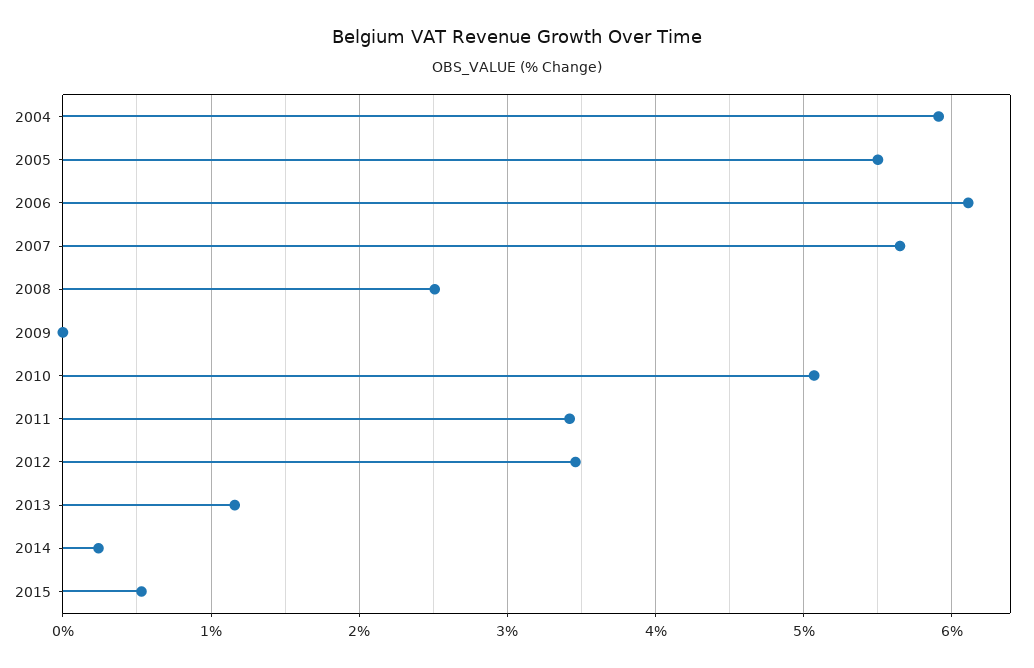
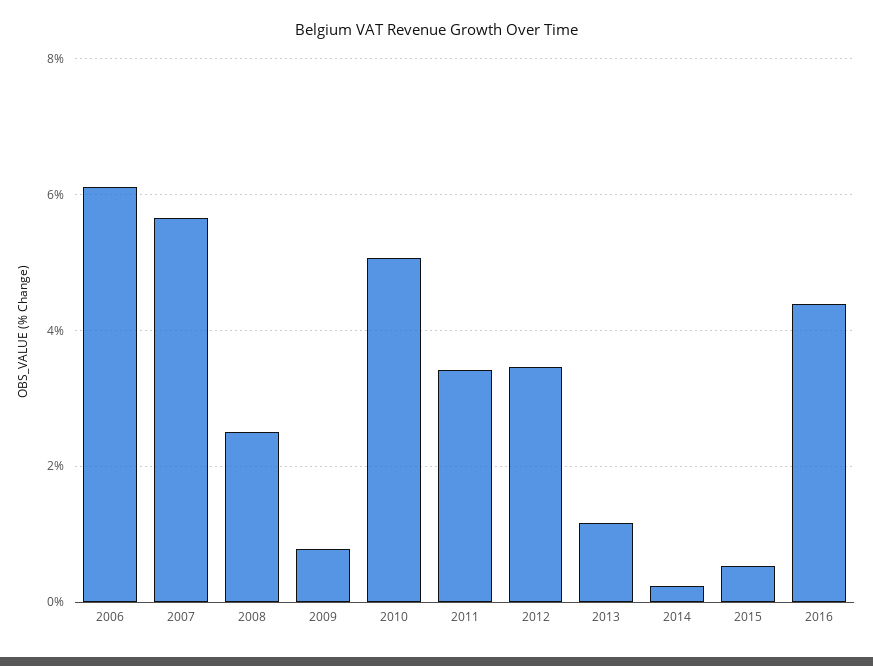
2004: 5.9 -> none
2005: 5.5 -> none
2009: 0 -> 0.8
2016: none -> 4.4

